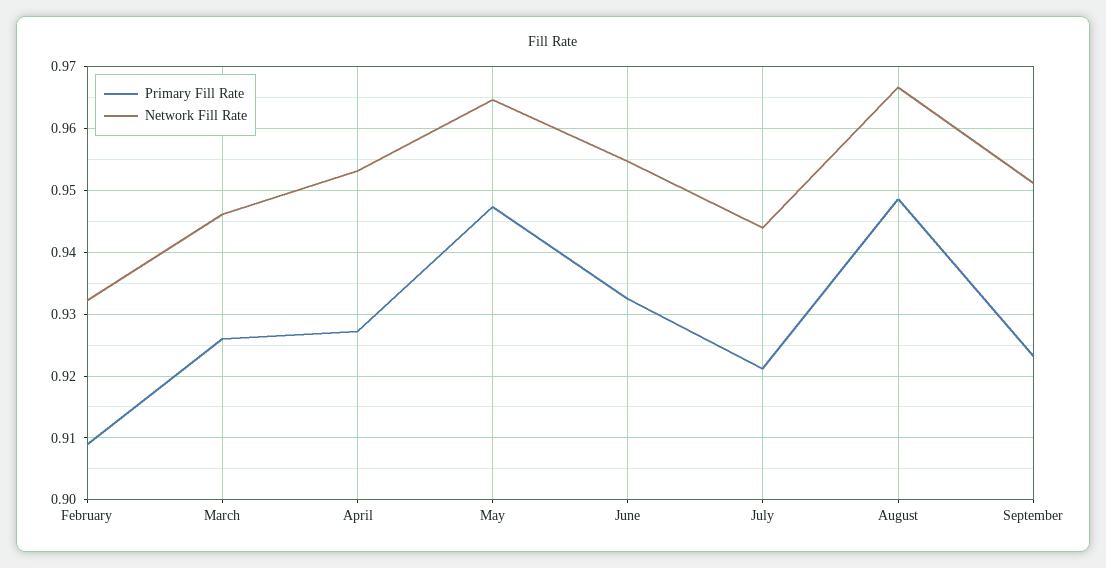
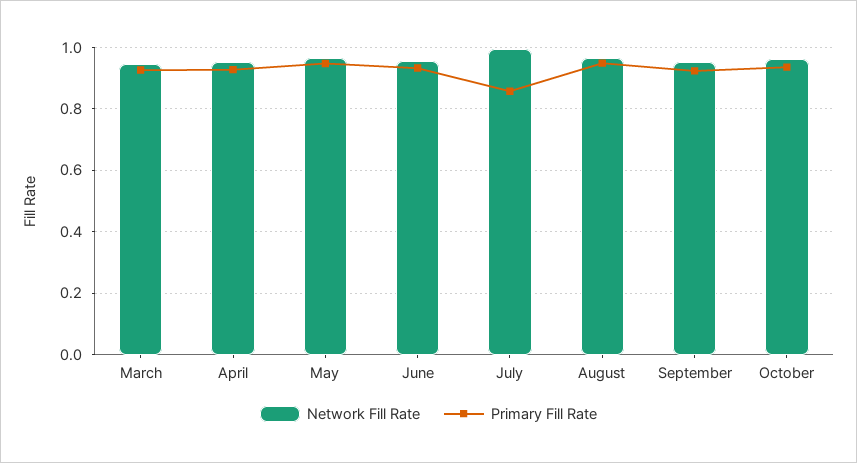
Primary Fill Rate, February: 0.909 -> none
Network Fill Rate, February: 0.932 -> none
Primary Fill Rate, July: 0.921 -> 0.86
Network Fill Rate, July: 0.944 -> 1
Network Fill Rate, October: none -> 0.96
Primary Fill Rate, October: none -> 0.94

